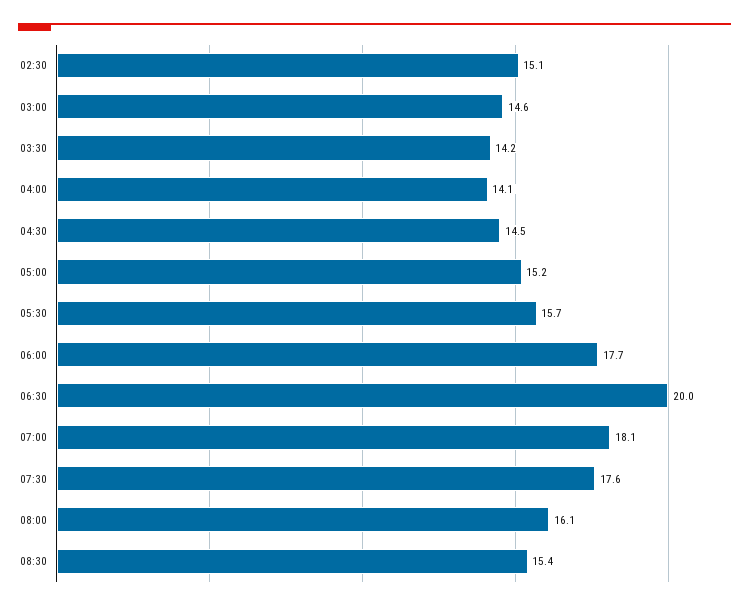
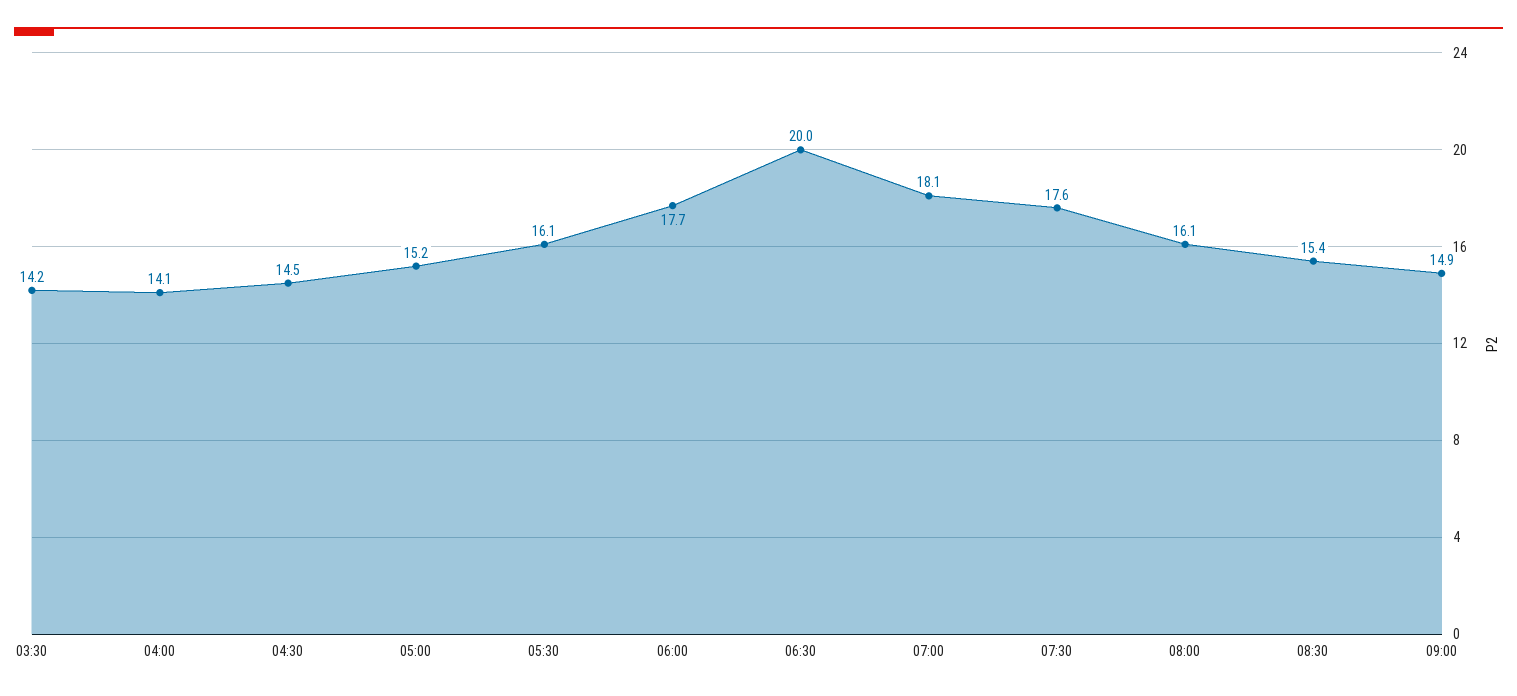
02:30: 15.1 -> none
03:00: 14.6 -> none
05:30: 15.7 -> 16.1
09:00: none -> 14.9

